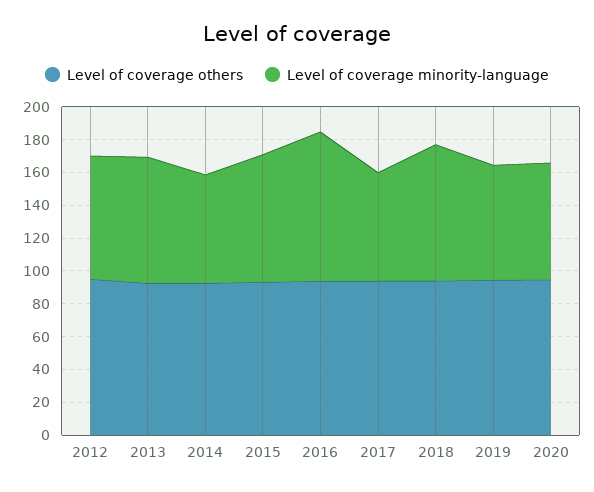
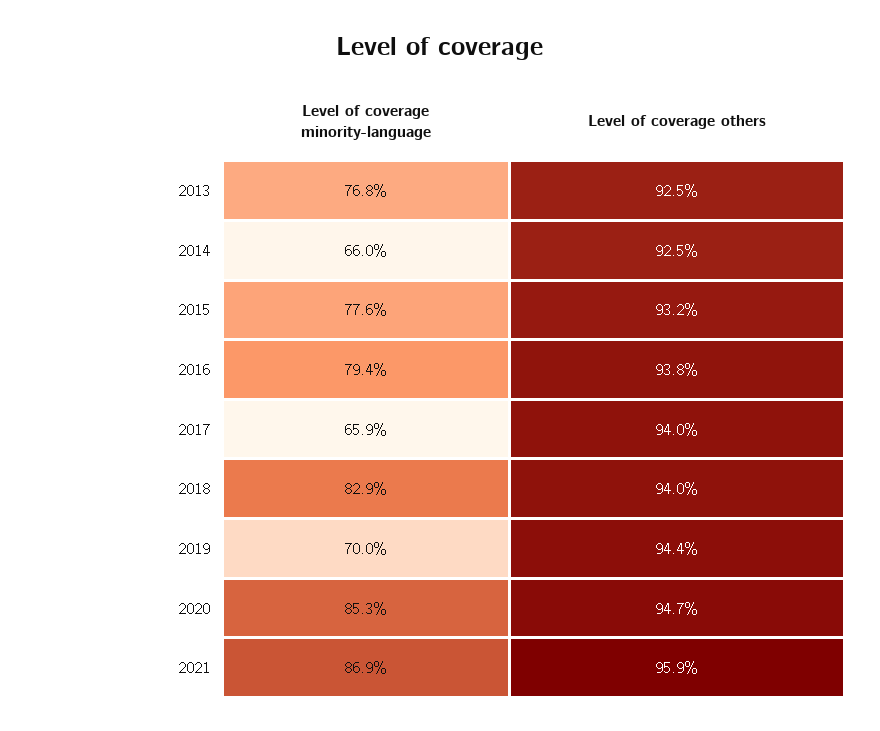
Level of coverage others, 2012: 95 -> none
Level of coverage minority-language, 2012: 75 -> none
Level of coverage minority-language, 2016: 90 -> 79.4
Level of coverage minority-language, 2020: 70 -> 85.3
Level of coverage minority-language, 2021: none -> 86.9
Level of coverage others, 2021: none -> 95.9

